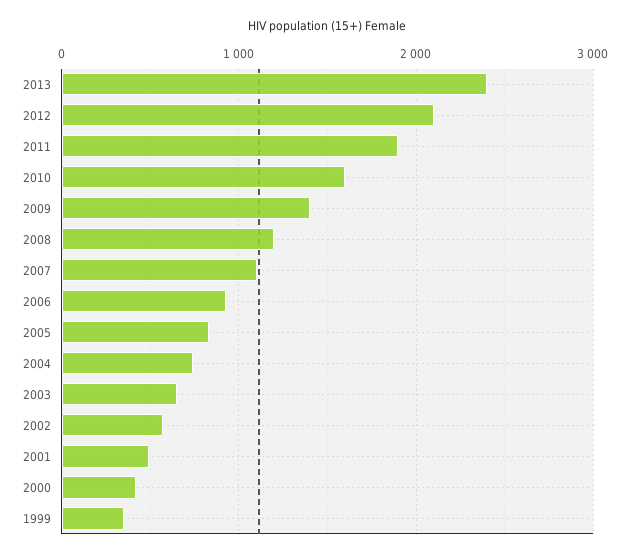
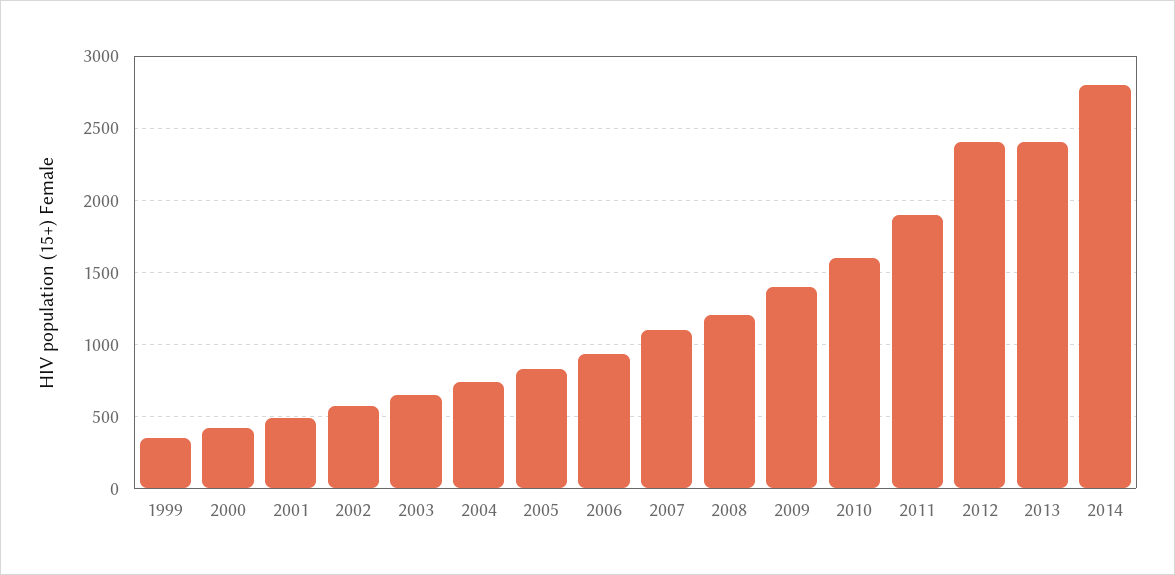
2012: 2100 -> 2400
2014: none -> 2800

